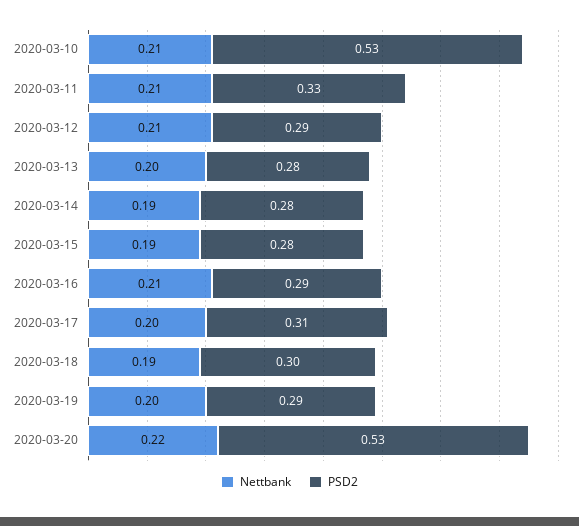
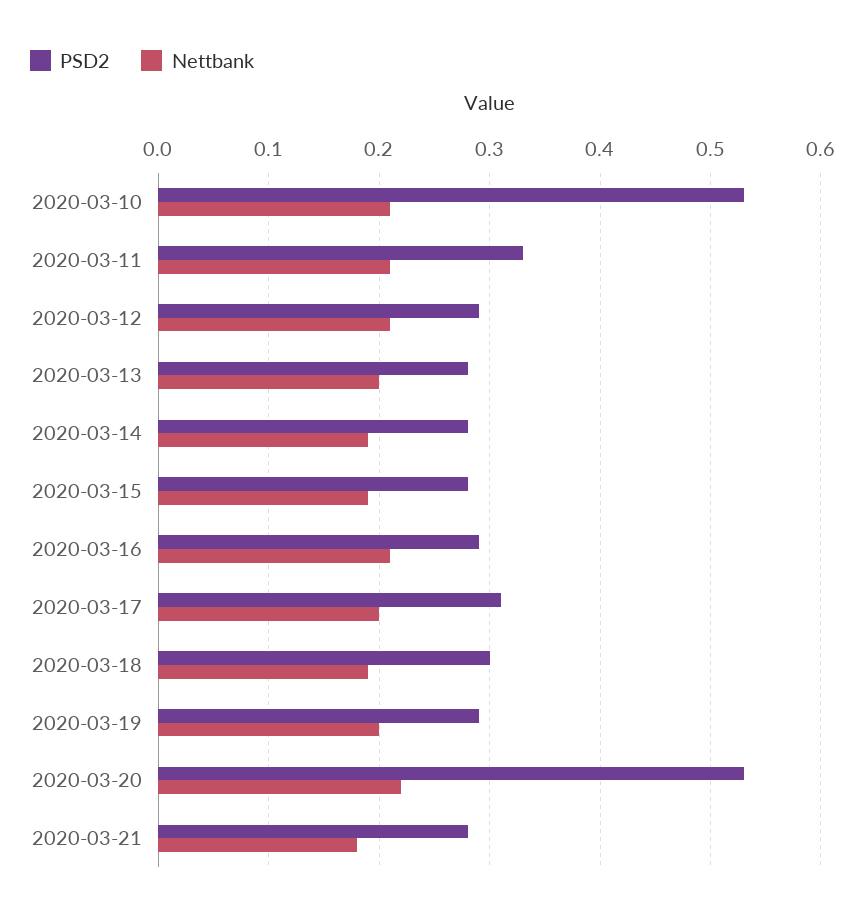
PSD2, 2020-03-21: none -> 0.28
Nettbank, 2020-03-21: none -> 0.18

